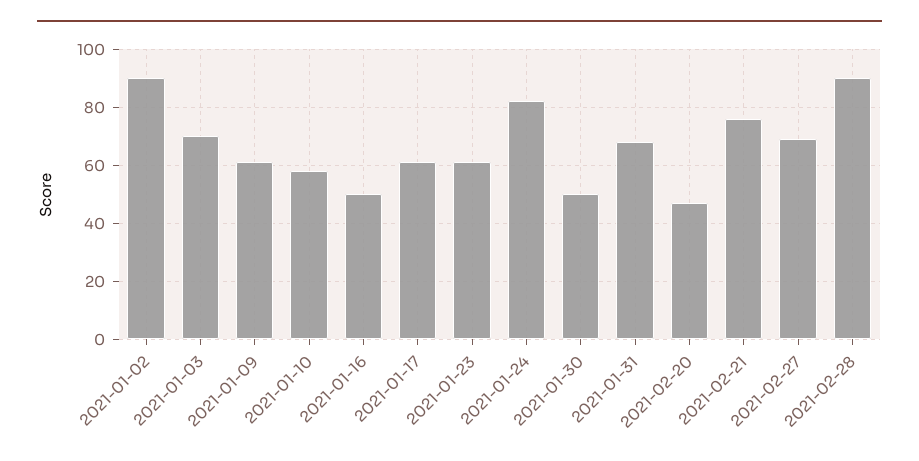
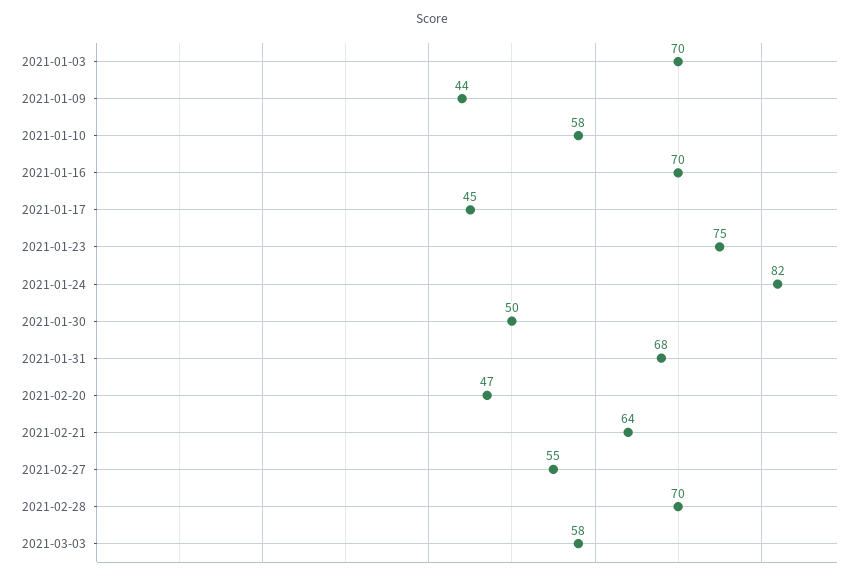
2021-01-02: 90 -> none
2021-01-09: 60 -> 44
2021-01-16: 50 -> 70
2021-01-17: 60 -> 45
2021-01-23: 60 -> 75
2021-02-21: 75 -> 64
2021-02-27: 70 -> 55
2021-02-28: 90 -> 70
2021-03-03: none -> 58

